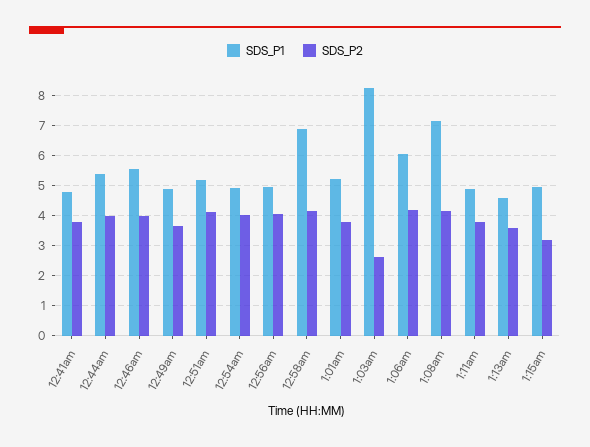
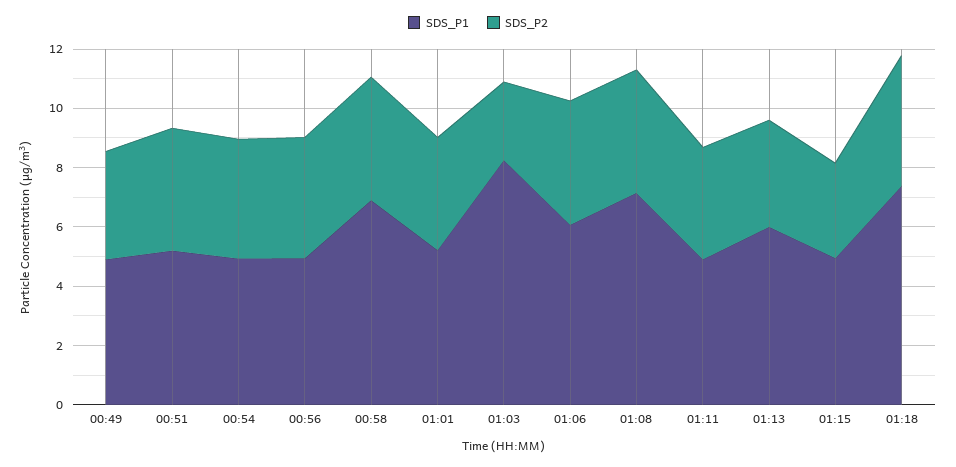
SDS_P1, 12:41am: 4.8 -> none
SDS_P2, 12:41am: 3.8 -> none
SDS_P1, 12:44am: 5.4 -> none
SDS_P2, 12:44am: 4 -> none
SDS_P1, 12:46am: 5.6 -> none
SDS_P2, 12:46am: 4 -> none
SDS_P1, 1:13am: 4.6 -> 6
SDS_P1, 01:18: none -> 7.5
SDS_P2, 01:18: none -> 4.5

